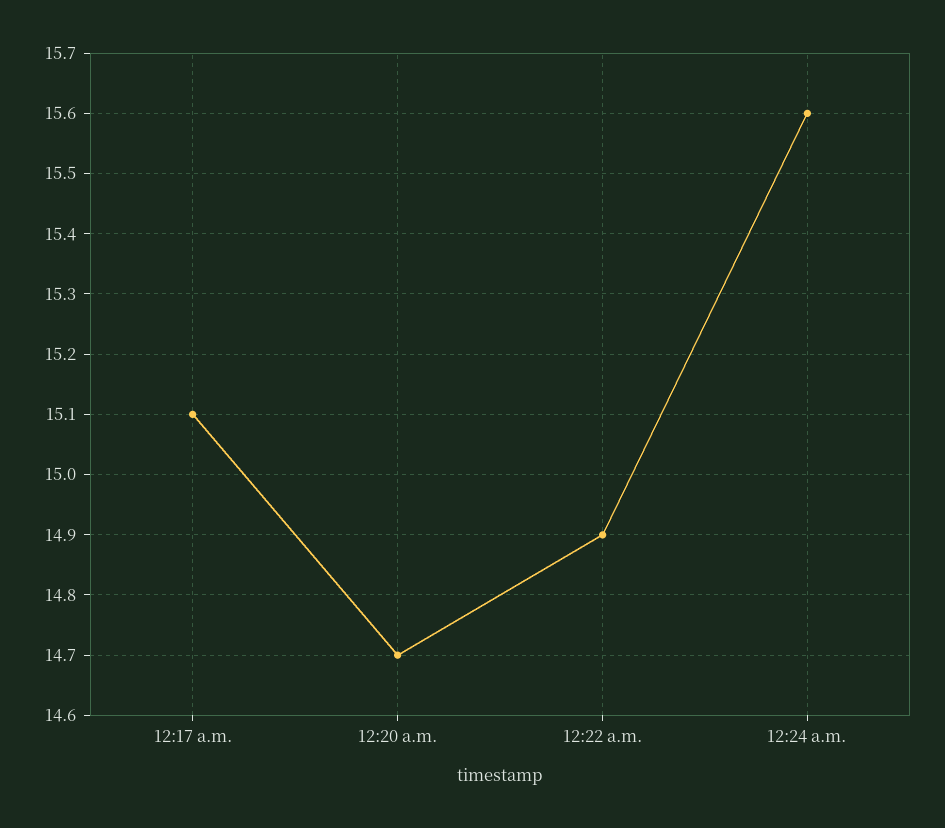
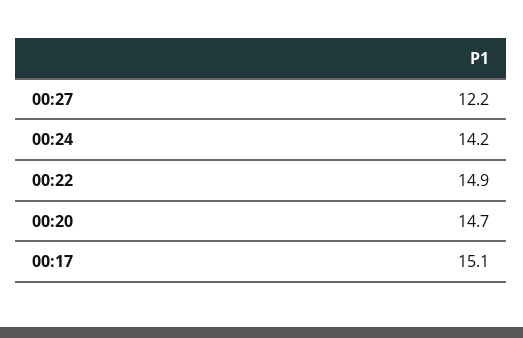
12:24 a.m.: 15.6 -> 14.2
00:27: none -> 12.2

